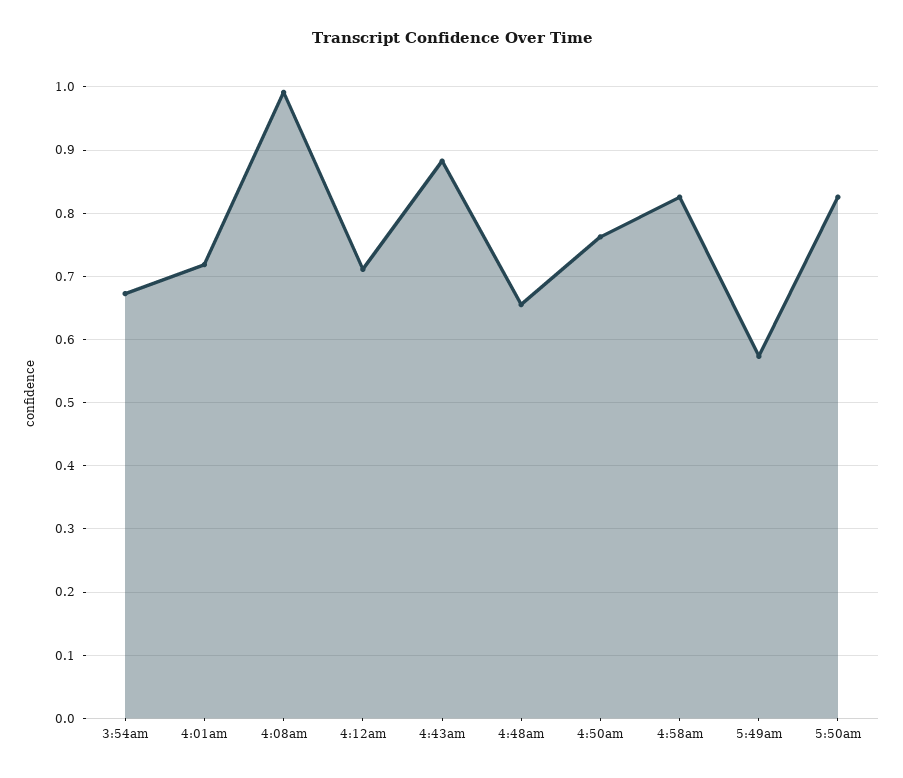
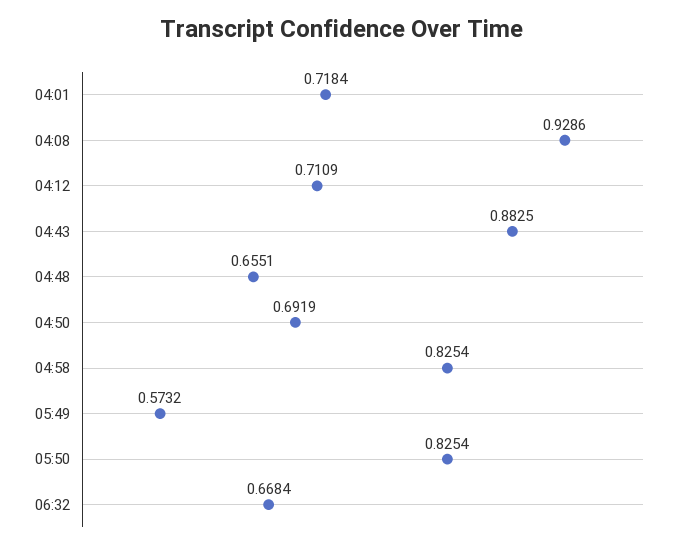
3:54am: 0.67 -> none
4:08am: 0.99 -> 0.9286
4:50am: 0.76 -> 0.6919
06:32: none -> 0.6684

